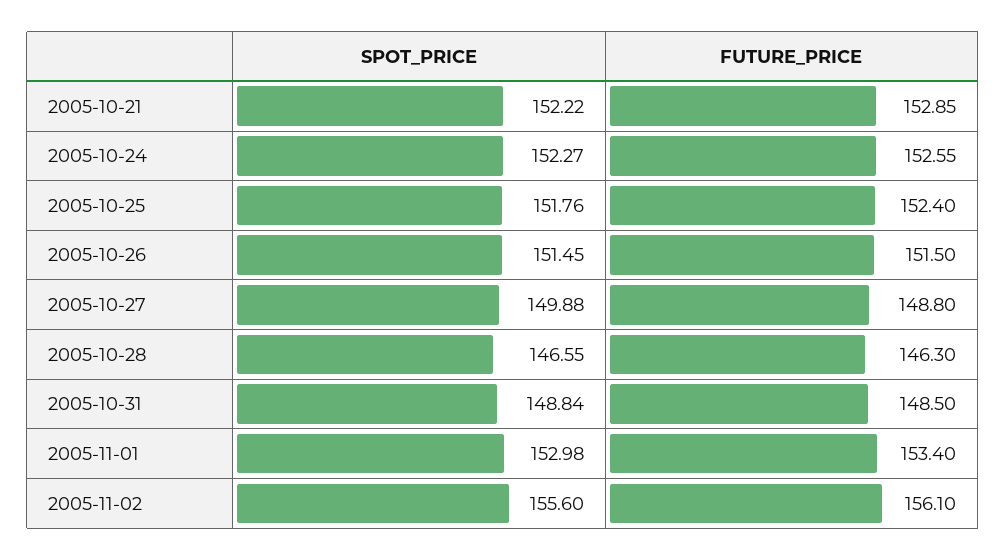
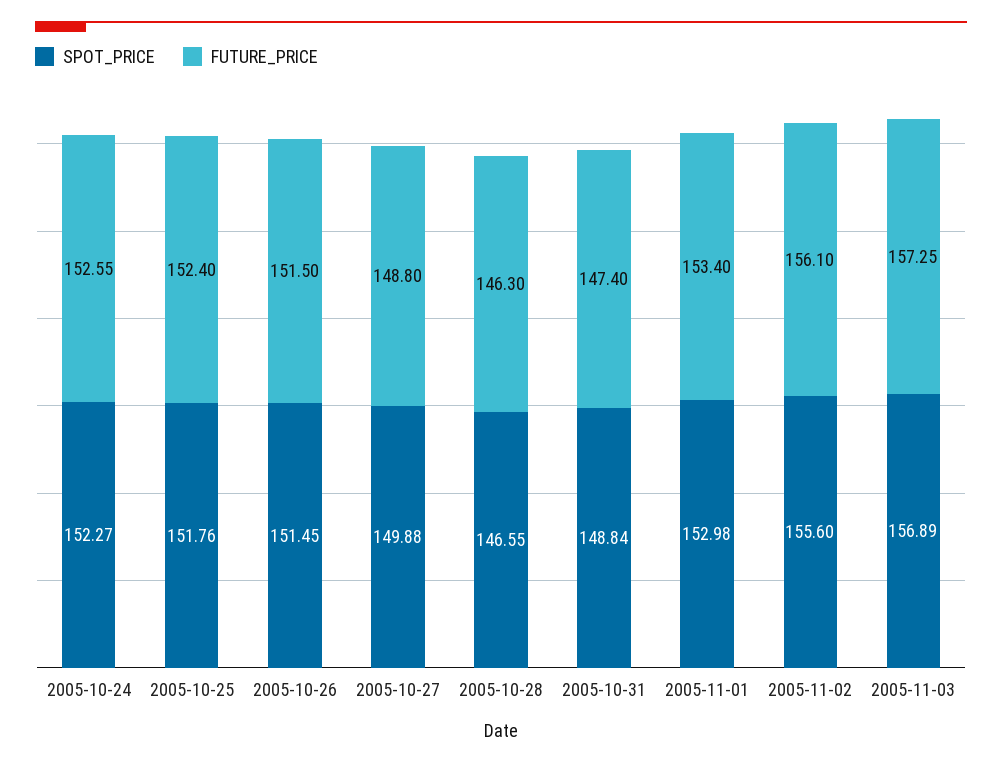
SPOT_PRICE, 2005-10-21: 152.22 -> none
FUTURE_PRICE, 2005-10-21: 152.85 -> none
FUTURE_PRICE, 2005-10-31: 148.5 -> 147.4
SPOT_PRICE, 2005-11-03: none -> 156.89
FUTURE_PRICE, 2005-11-03: none -> 157.25

